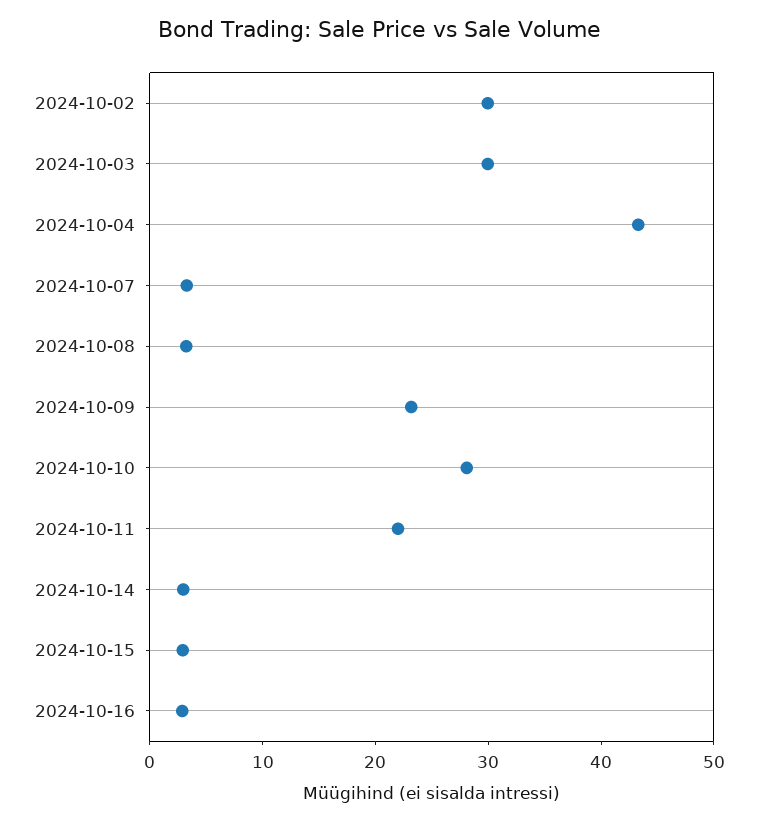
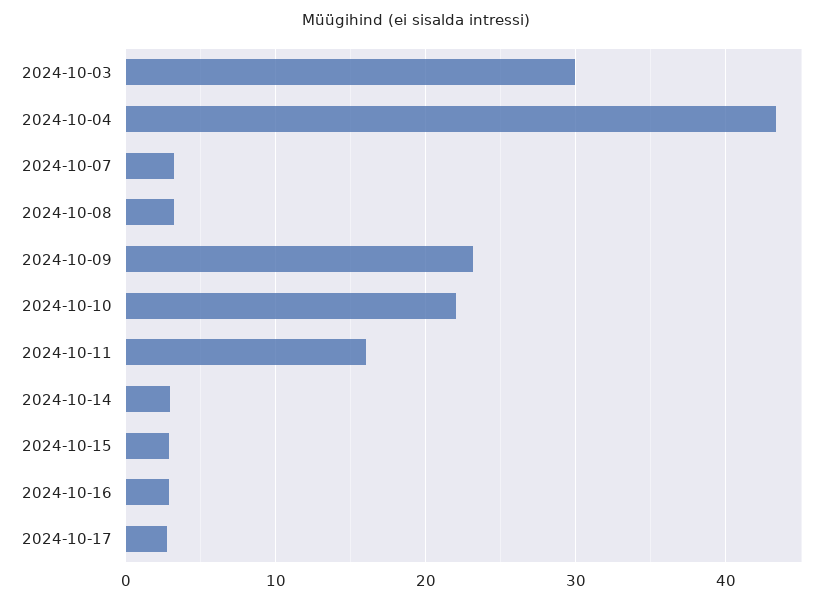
2024-10-02: 30 -> none
2024-10-10: 28 -> 22
2024-10-11: 22 -> 16
2024-10-17: none -> 3

